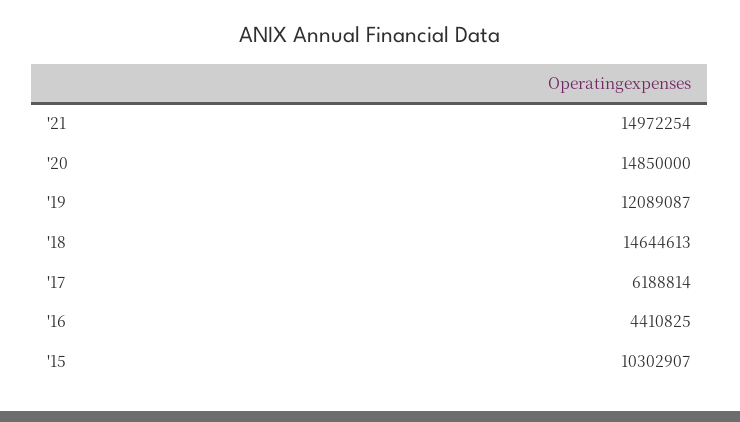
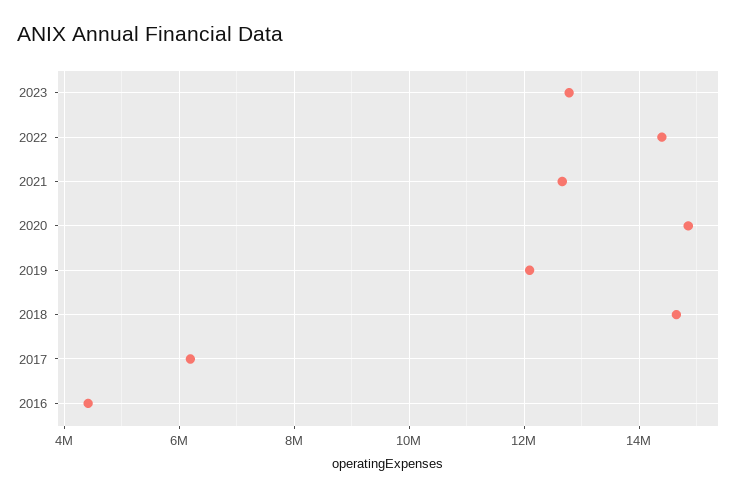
'21: 14972254 -> 12600000
'15: 10302907 -> none
2023: none -> 12800000
2022: none -> 14400000

